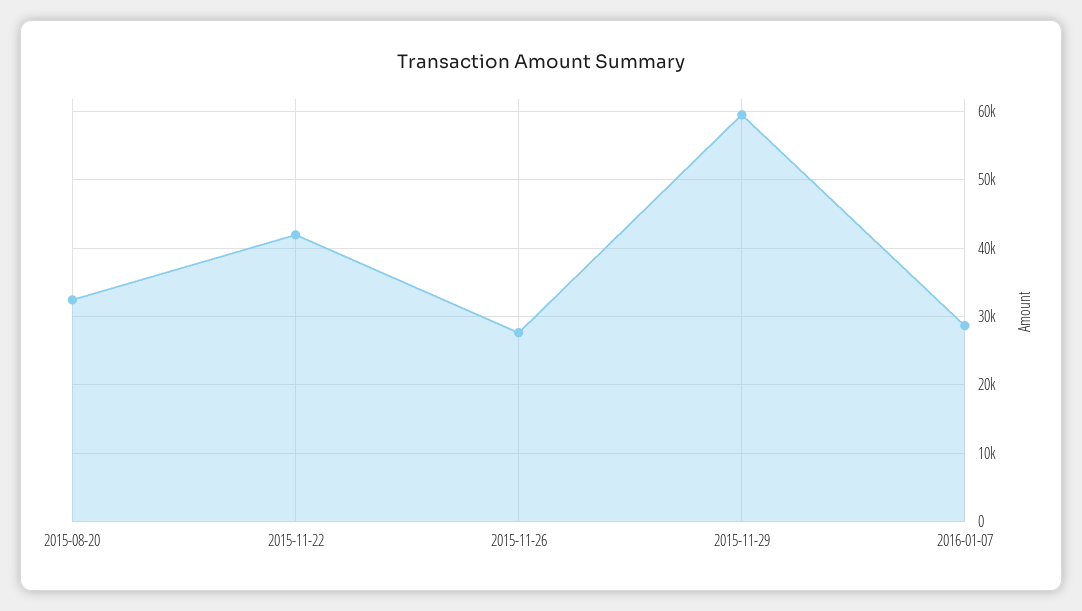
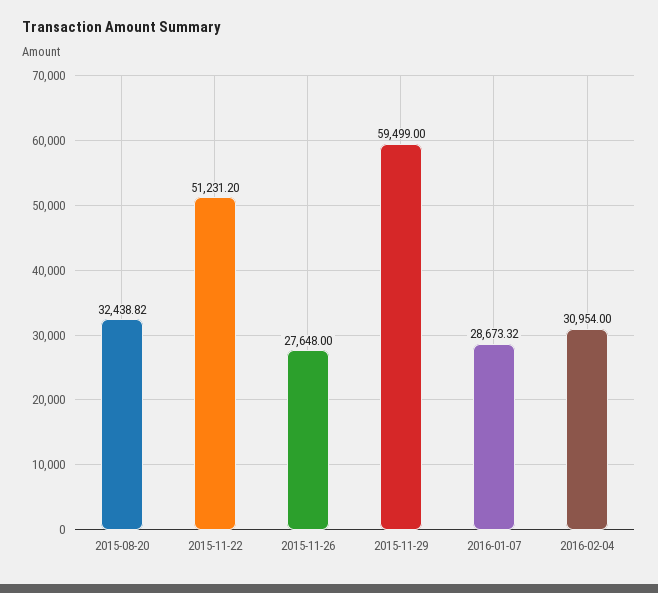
2015-11-22: 42000 -> 51231.2
2016-02-04: none -> 30954

